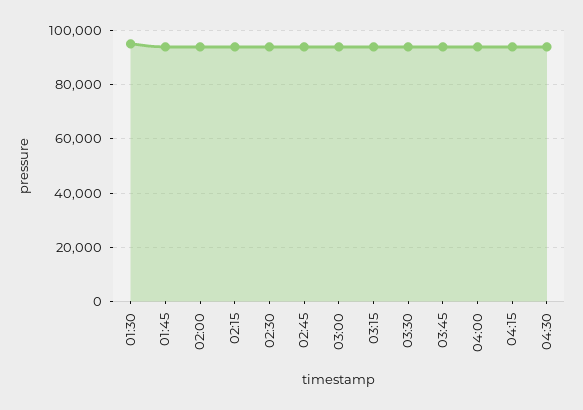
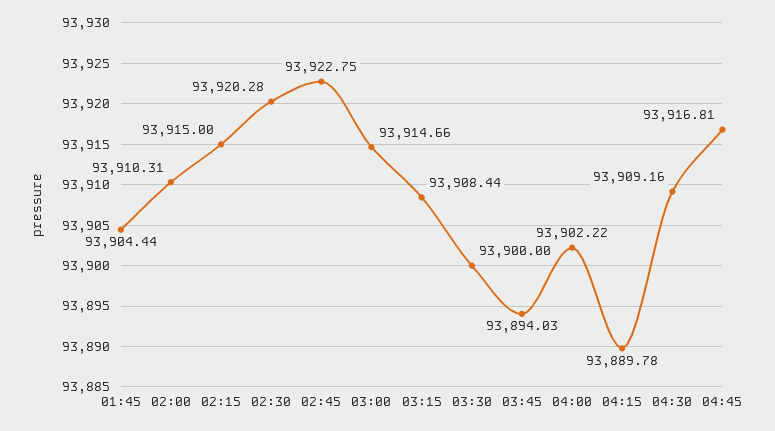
01:30: 95000 -> none
04:45: none -> 93916.81

